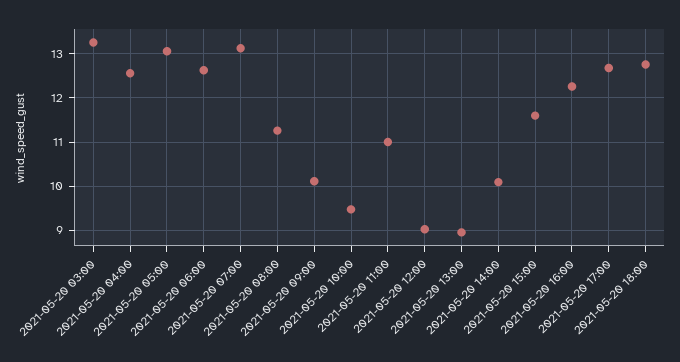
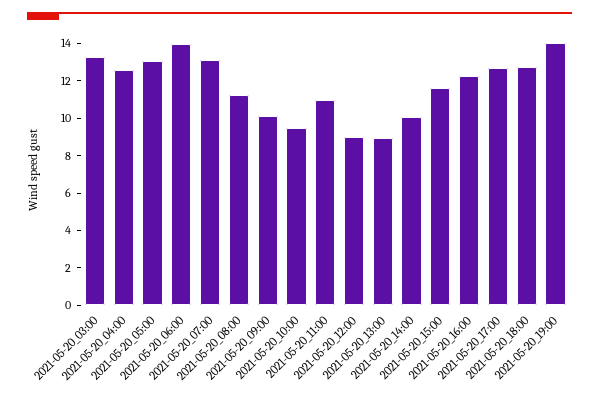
2021-05-20 06:00: 12.6 -> 14
2021-05-20_19:00: none -> 14

